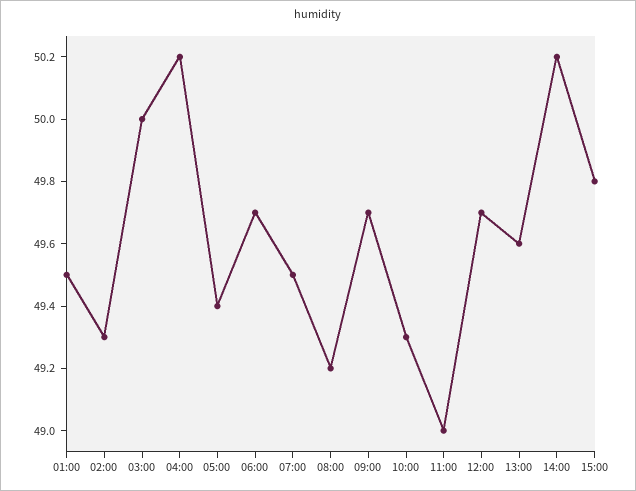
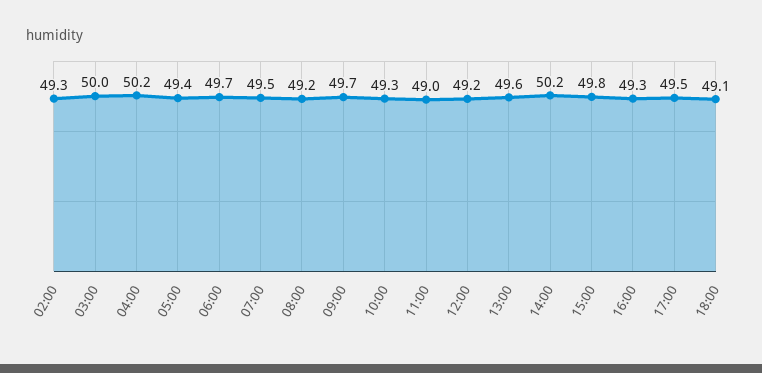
01:00: 49.5 -> none
12:00: 49.7 -> 49.2
16:00: none -> 49.3
17:00: none -> 49.5
18:00: none -> 49.1

